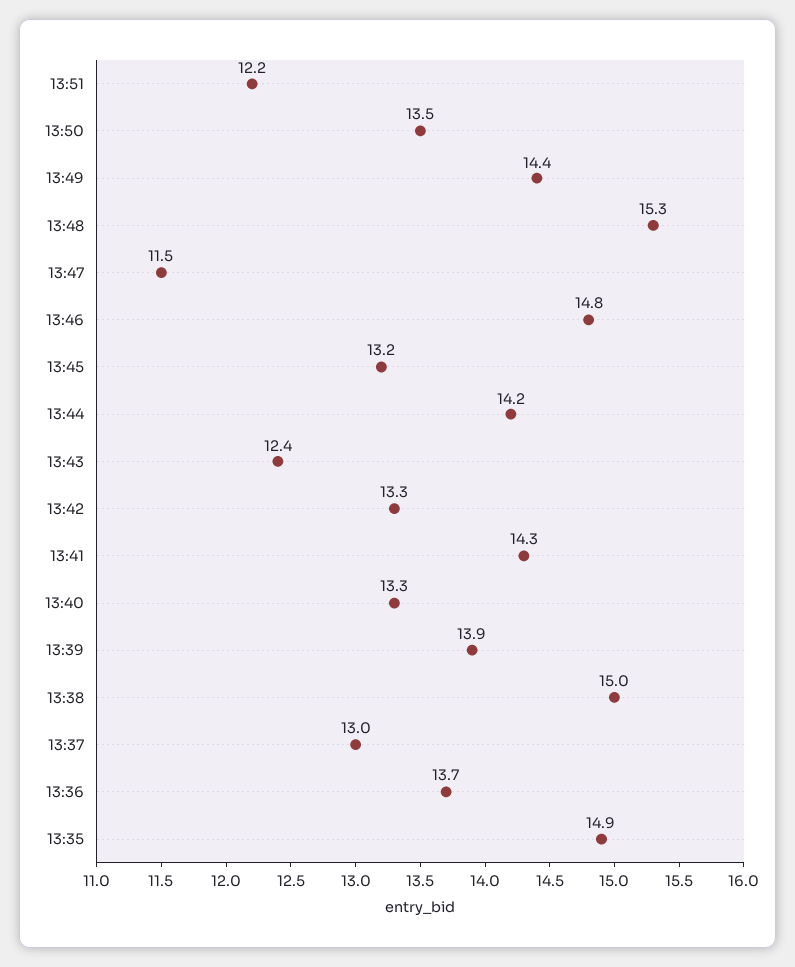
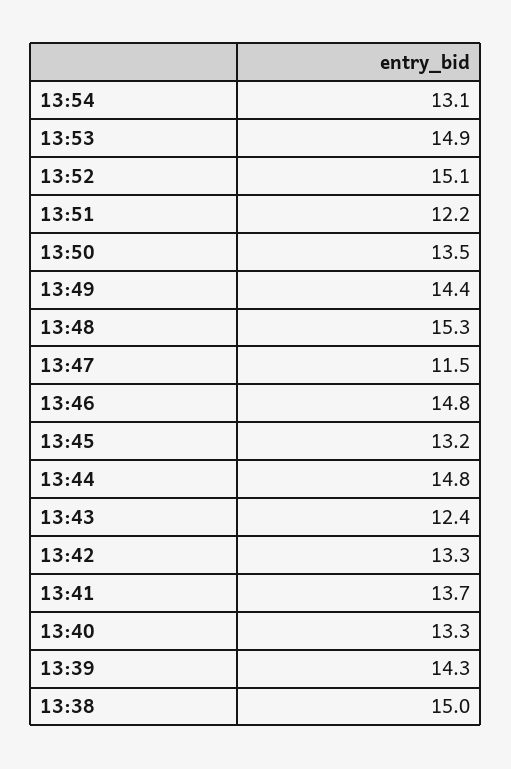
13:44: 14.2 -> 14.8
13:41: 14.3 -> 13.7
13:39: 13.9 -> 14.3
13:37: 13 -> none
13:36: 13.7 -> none
13:35: 14.9 -> none
13:54: none -> 13.1
13:53: none -> 14.9
13:52: none -> 15.1

